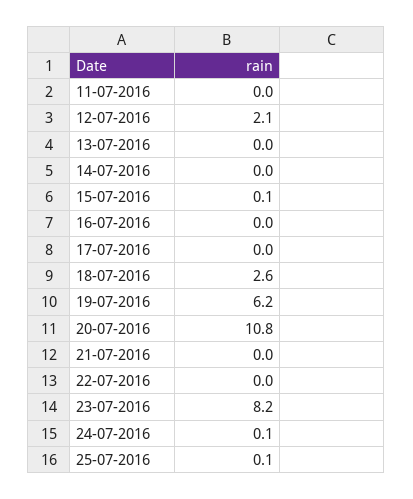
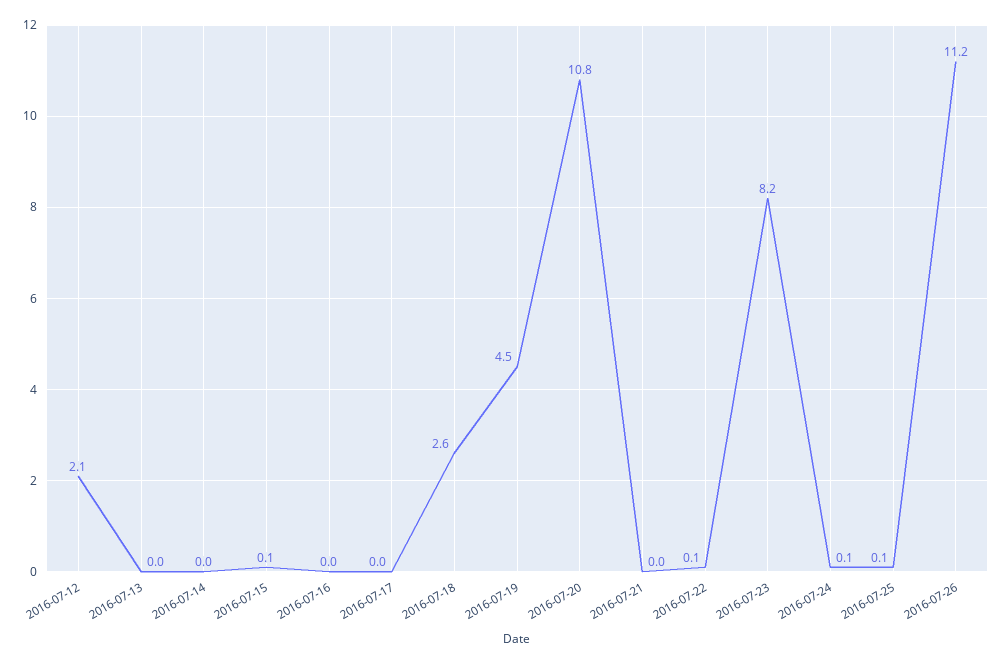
11-07-2016: 0 -> none
19-07-2016: 6.2 -> 4.5
22-07-2016: 0 -> 0.1
2016-07-26: none -> 11.2

